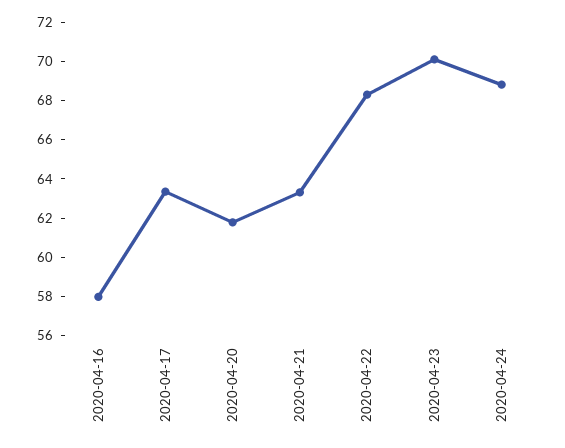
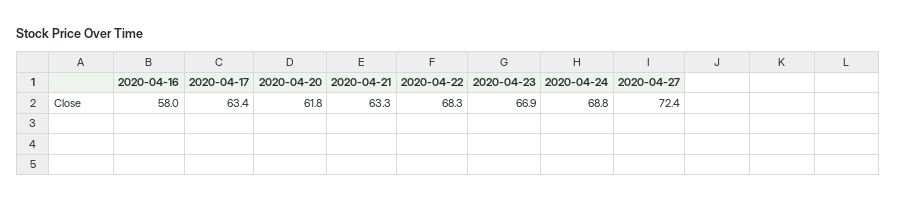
2020-04-23: 70 -> 66.9
2020-04-27: none -> 72.4

